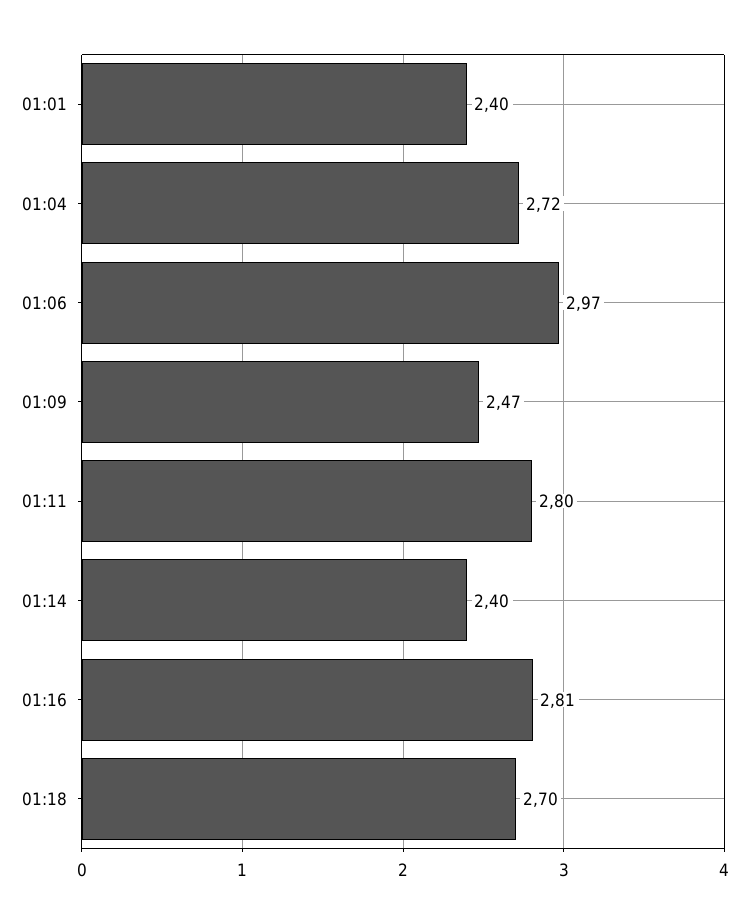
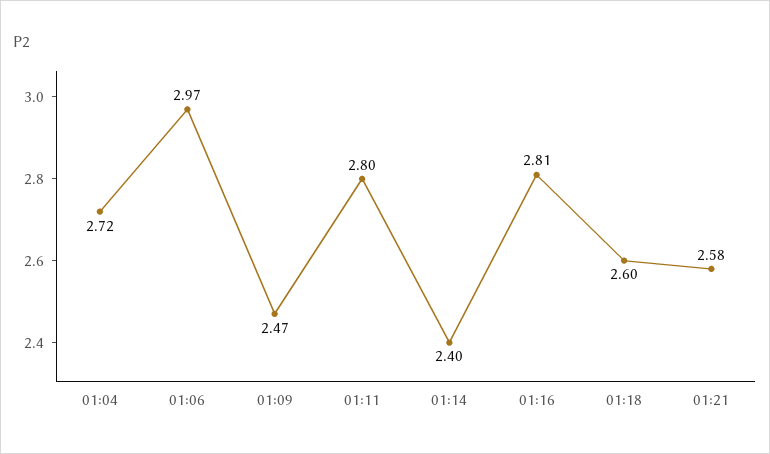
01:01: 2.4 -> none
01:18: 2.7 -> 2.6
01:21: none -> 2.58

